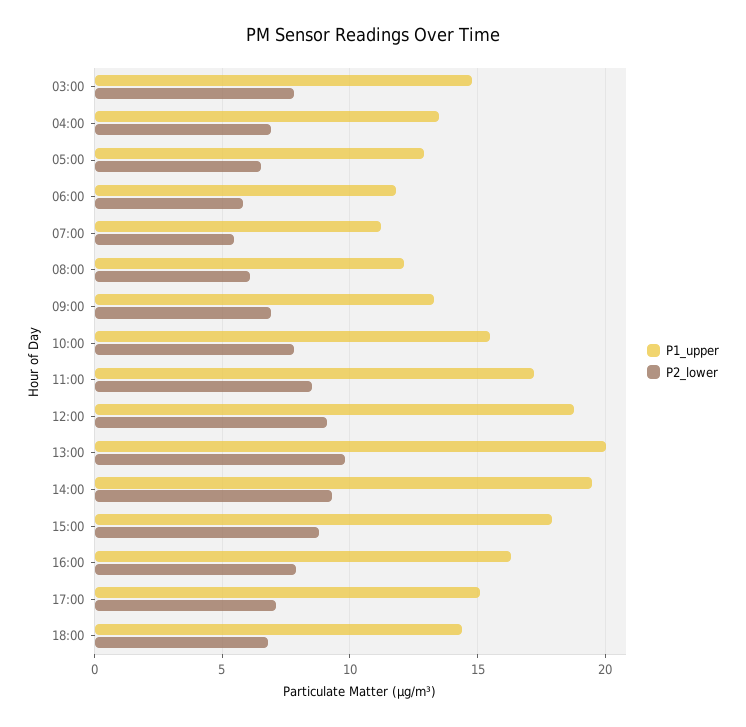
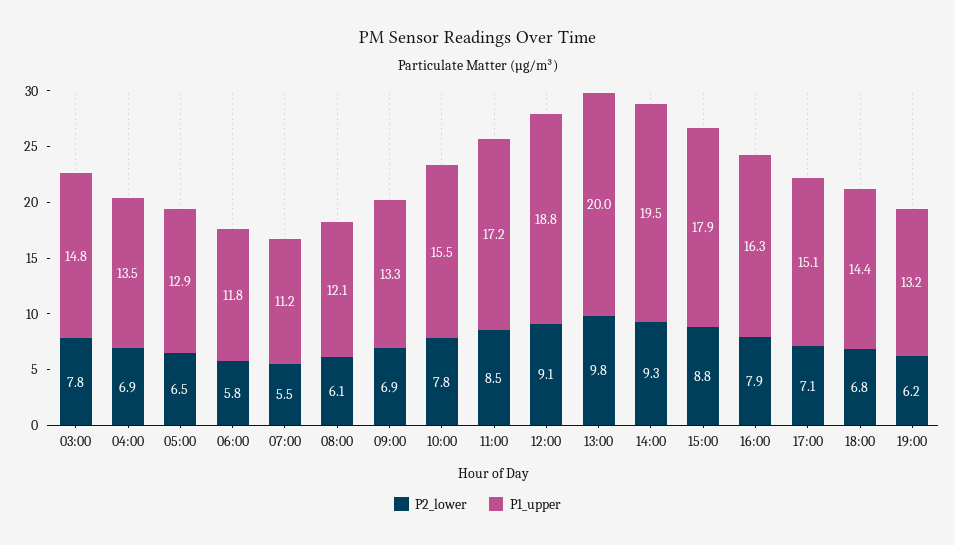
P2_lower, 19:00: none -> 6.2
P1_upper, 19:00: none -> 13.2

